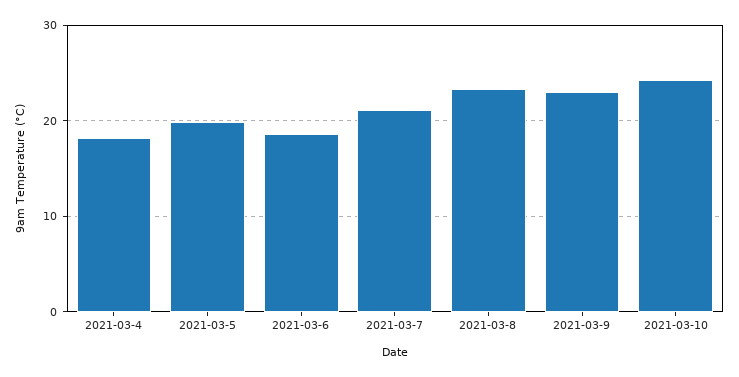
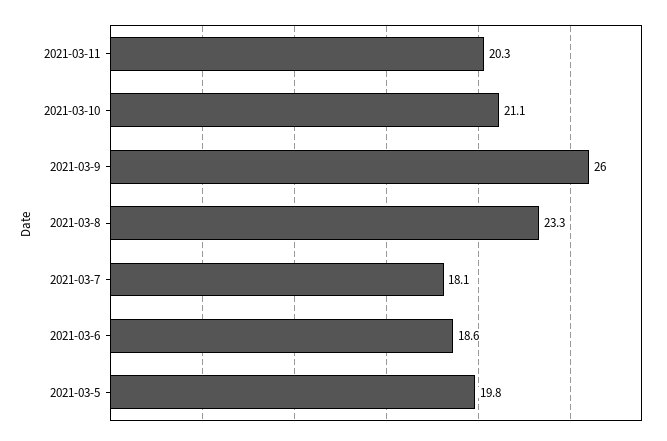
2021-03-4: 18 -> none
2021-03-7: 21 -> 18.1
2021-03-9: 23 -> 26
2021-03-10: 24 -> 21.1
2021-03-11: none -> 20.3

